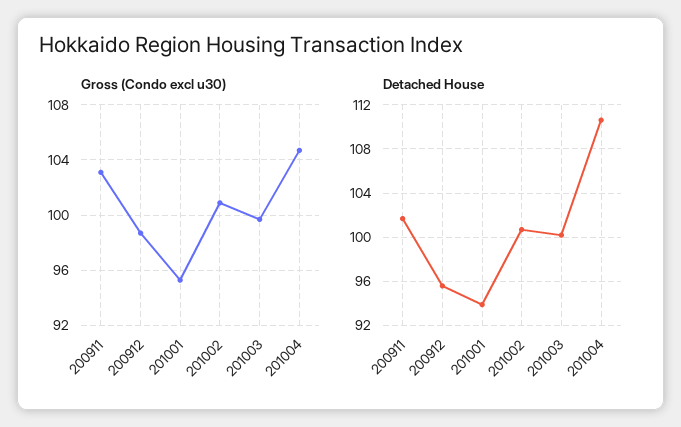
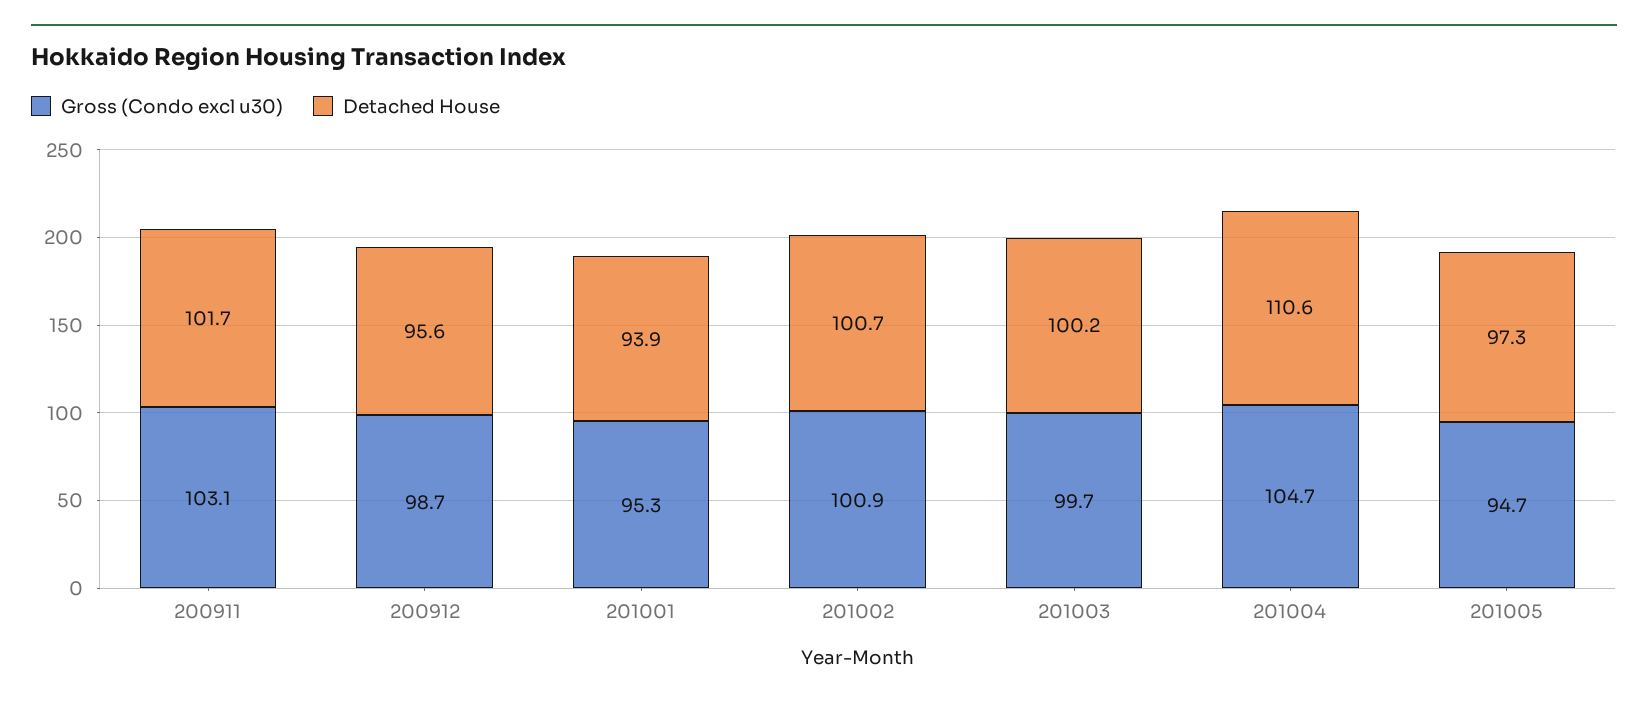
Gross (Condo excl u30), 201005: none -> 94.7
Detached House, 201005: none -> 97.3

